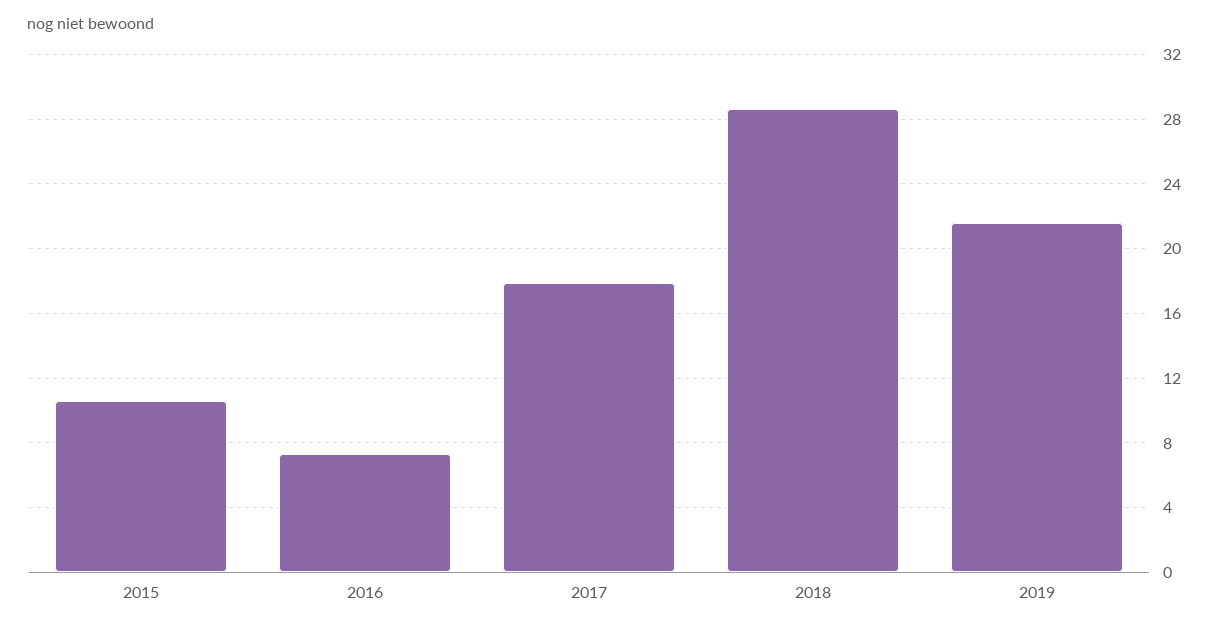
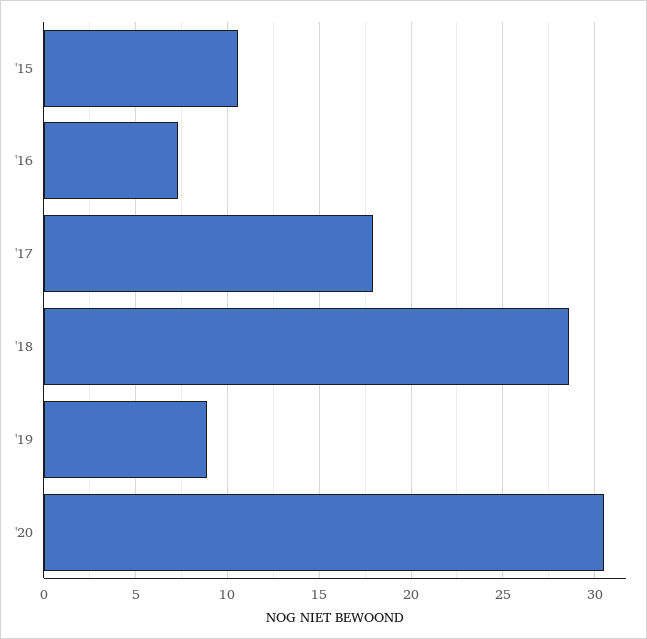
2019: 21.5 -> 9
'20: none -> 30.5

